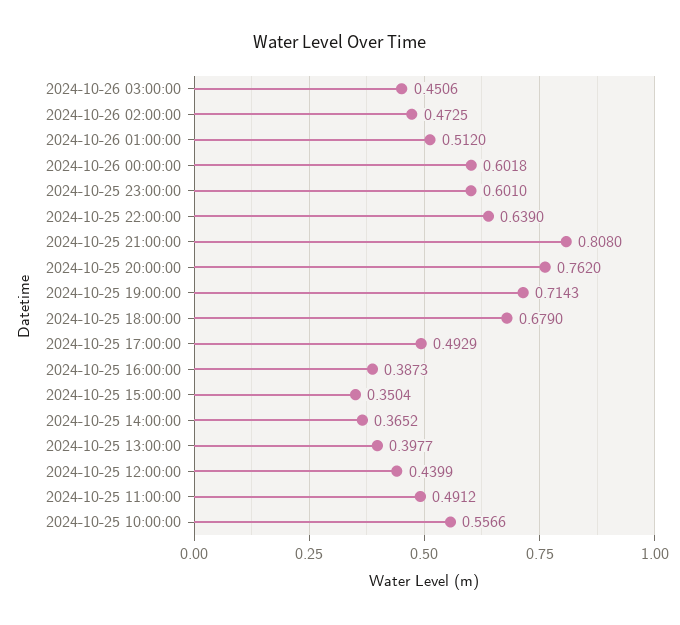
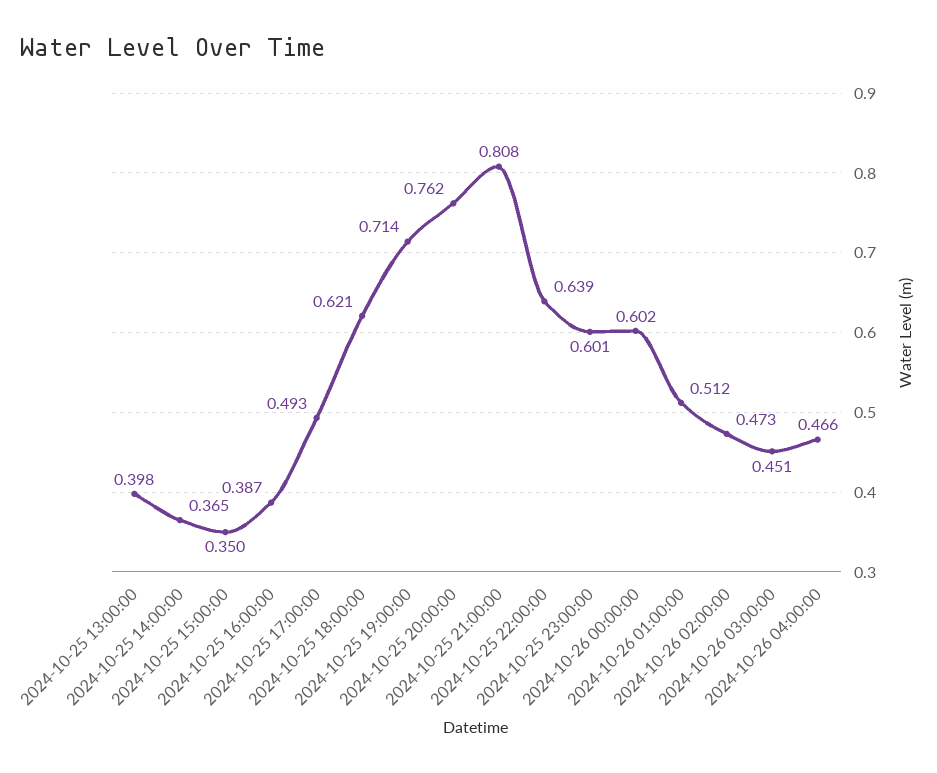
2024-10-25 18:00:00: 0.679 -> 0.621
2024-10-25 12:00:00: 0.4399 -> none
2024-10-25 11:00:00: 0.4912 -> none
2024-10-25 10:00:00: 0.5566 -> none
2024-10-26 04:00:00: none -> 0.466

